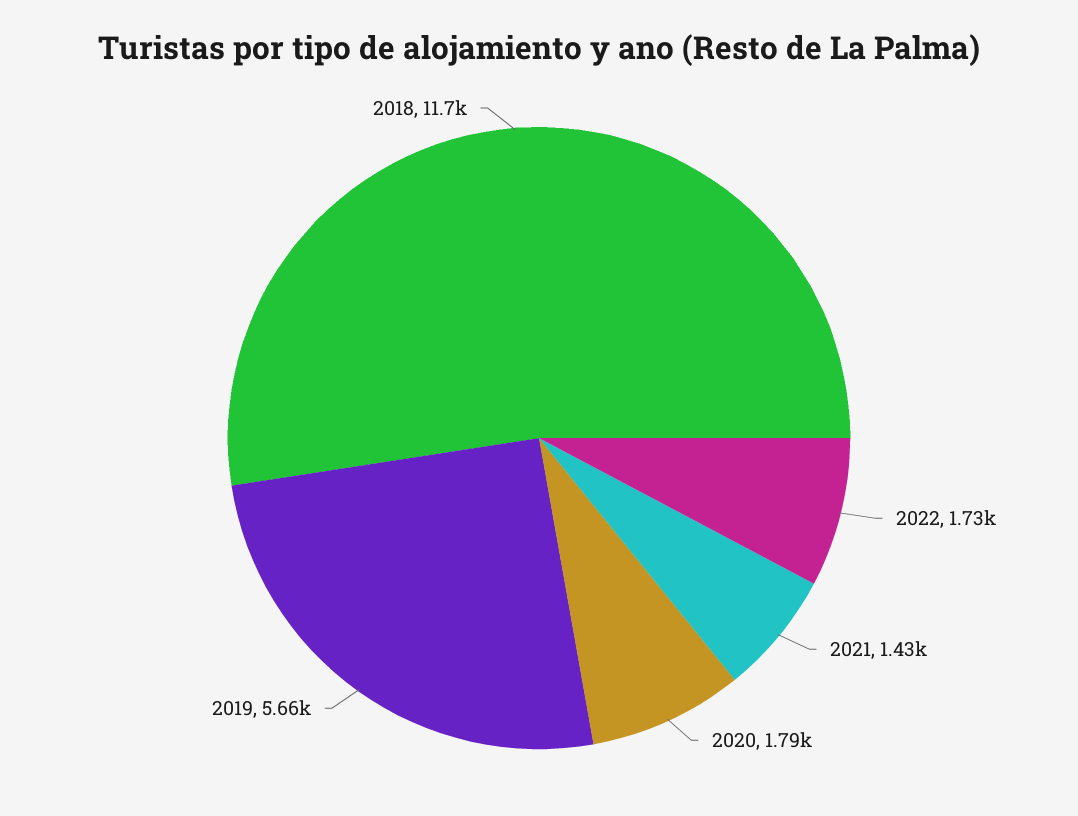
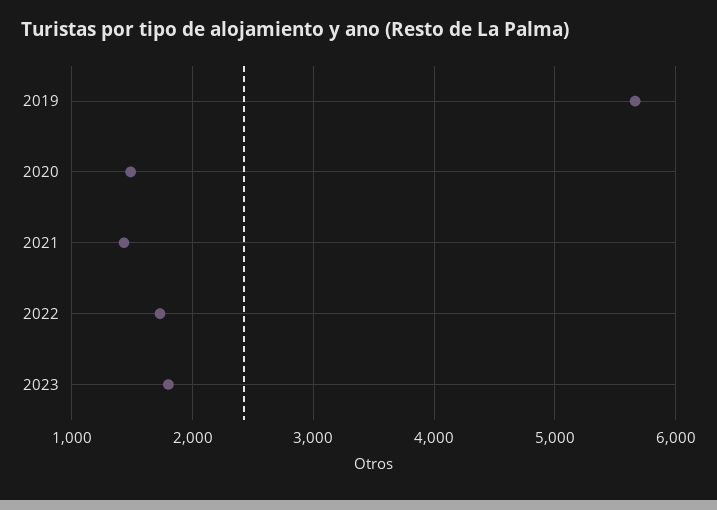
2020: 1790 -> 1500
2018: 11700 -> none
2023: none -> 1800

